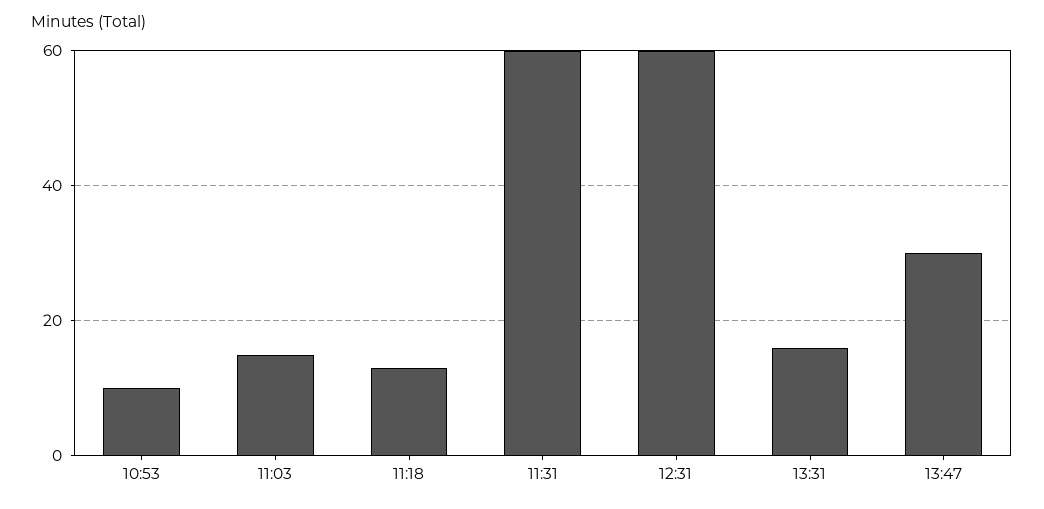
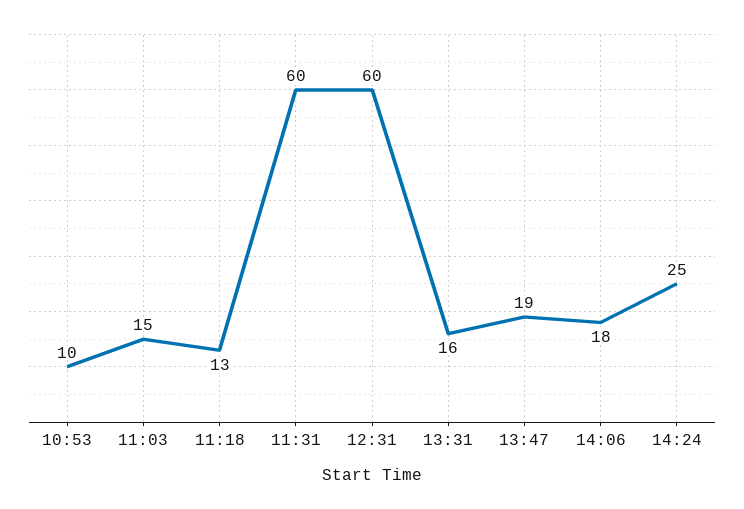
13:47: 30 -> 19
14:06: none -> 18
14:24: none -> 25

